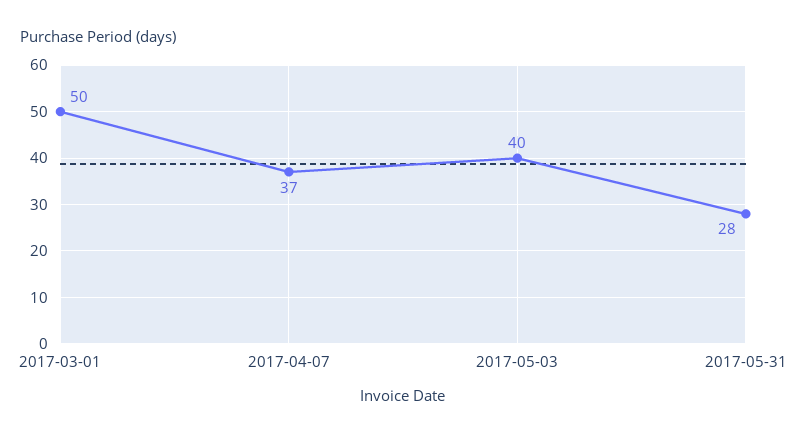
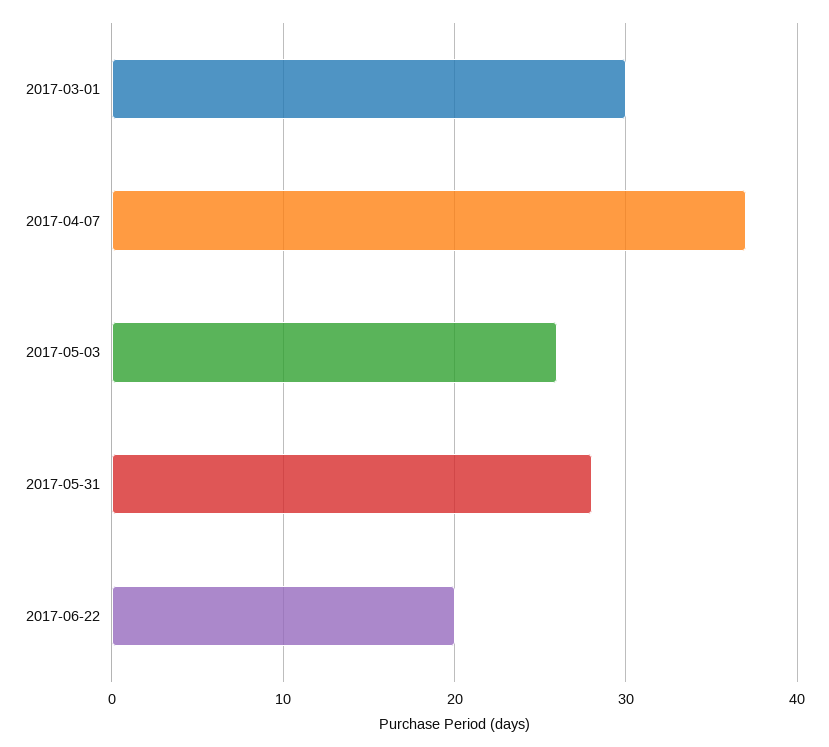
2017-03-01: 50 -> 30
2017-05-03: 40 -> 26
2017-06-22: none -> 20

